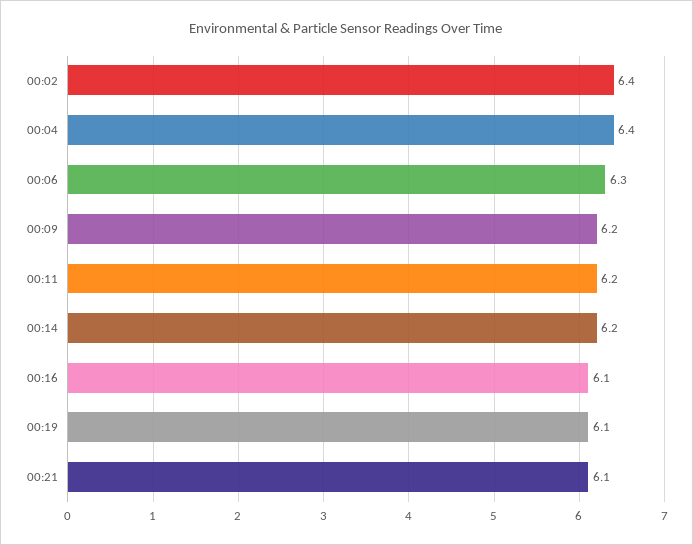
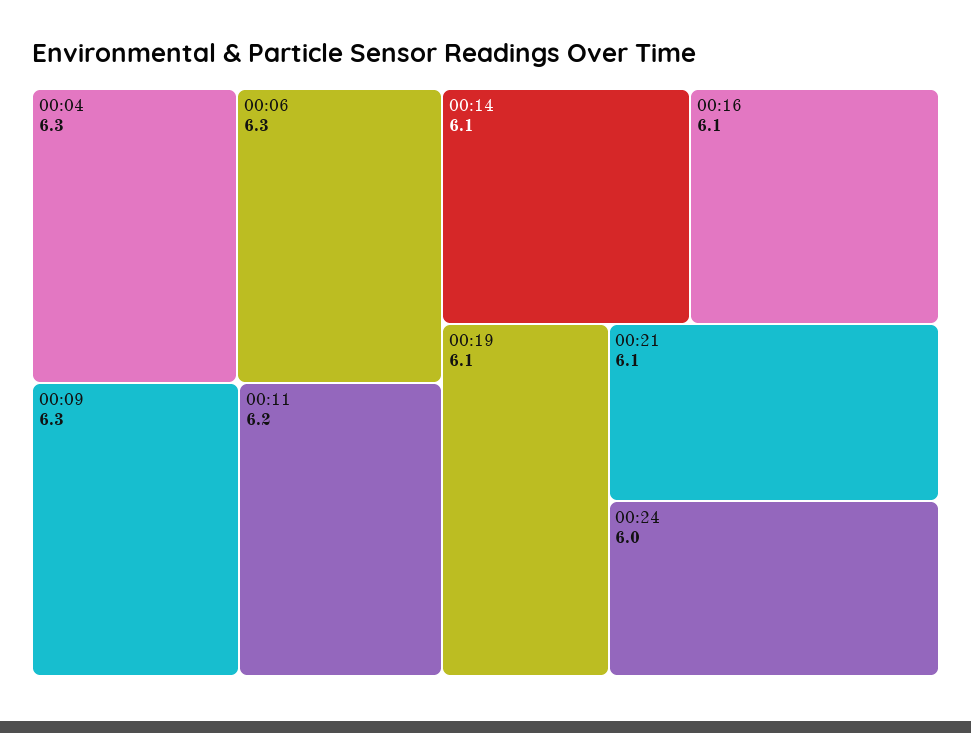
00:02: 6.4 -> none
00:04: 6.4 -> 6.3
00:09: 6.2 -> 6.3
00:14: 6.2 -> 6.1
00:24: none -> 6

